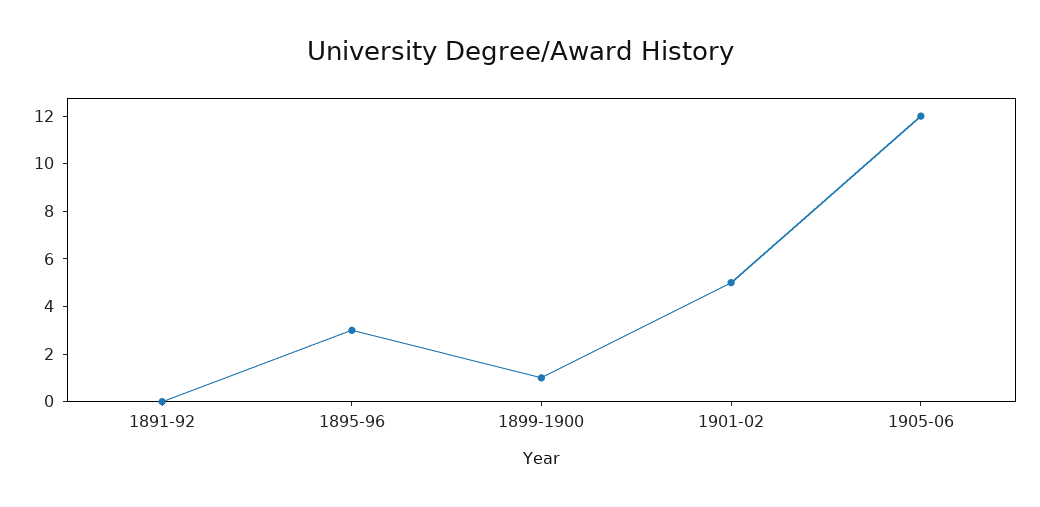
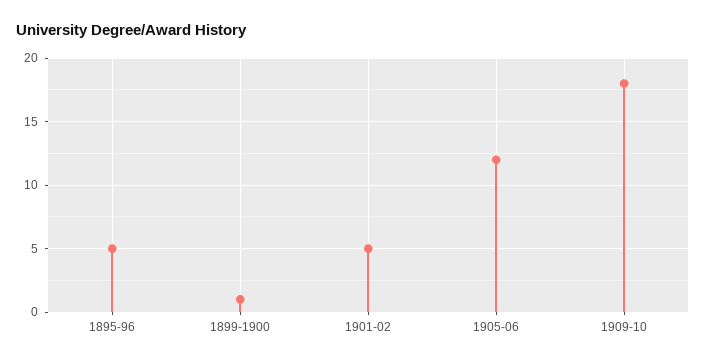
1891-92: 0 -> none
1895-96: 3 -> 5
1909-10: none -> 18

